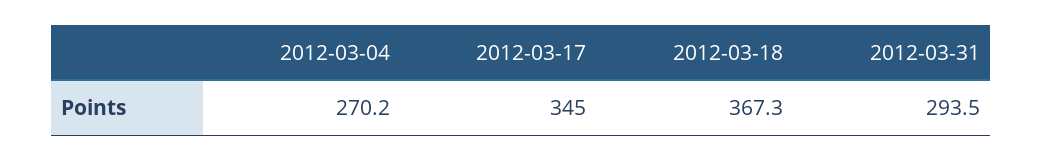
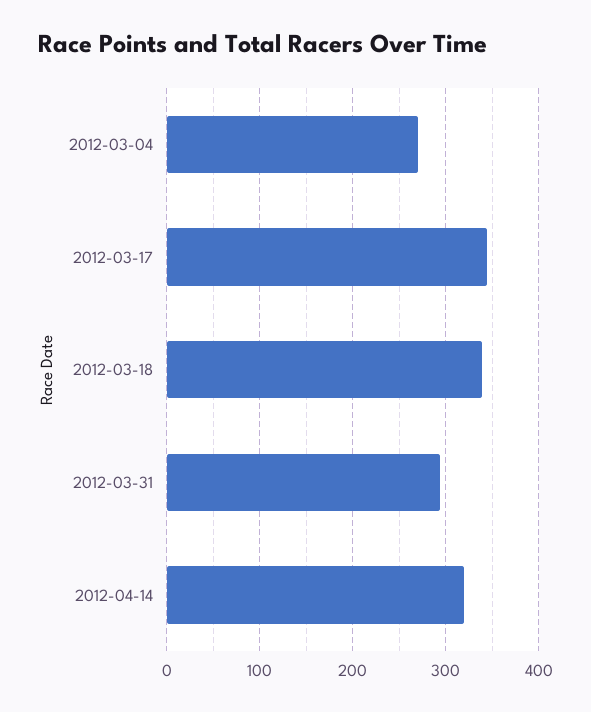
2012-03-18: 367.3 -> 340
2012-04-14: none -> 320

